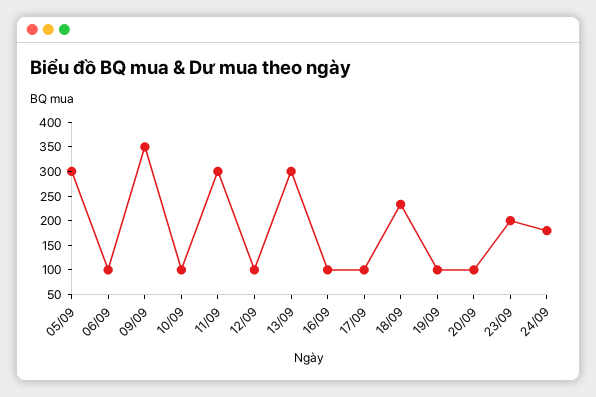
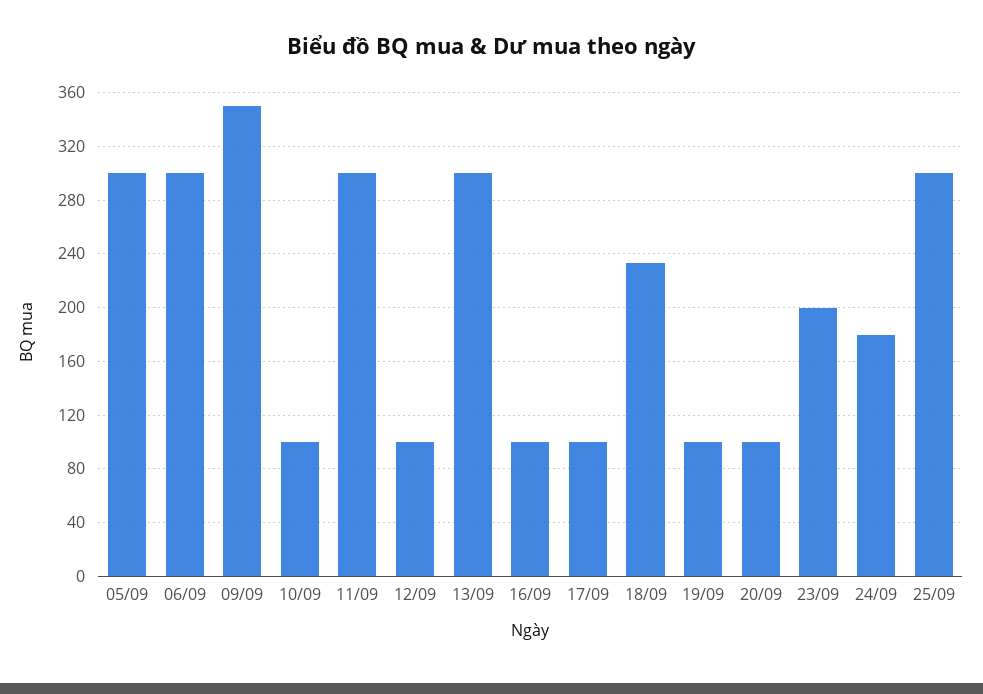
06/09: 100 -> 300
25/09: none -> 300

